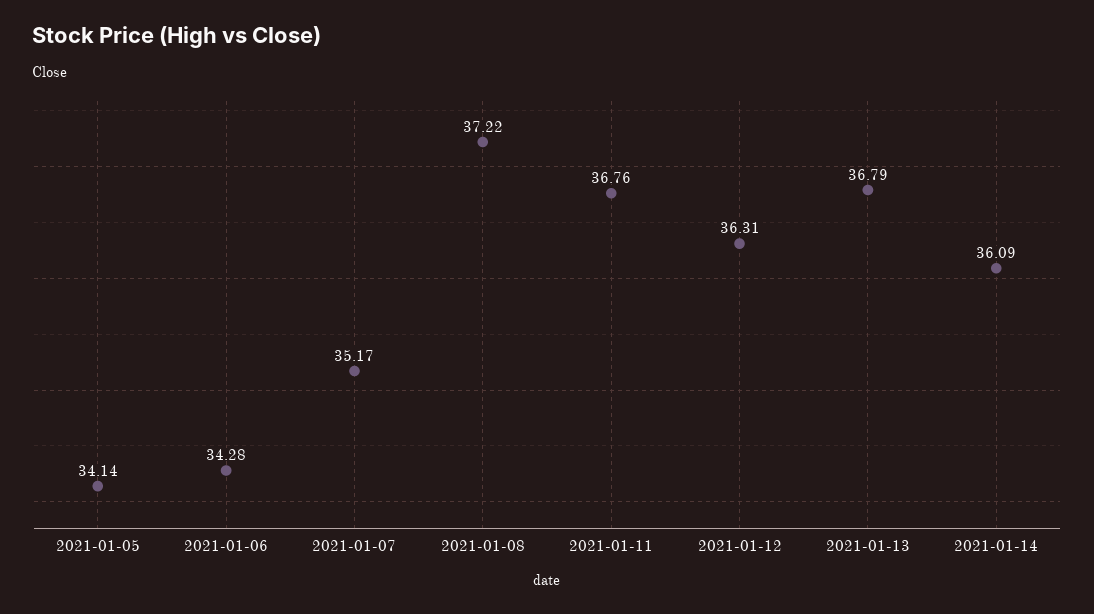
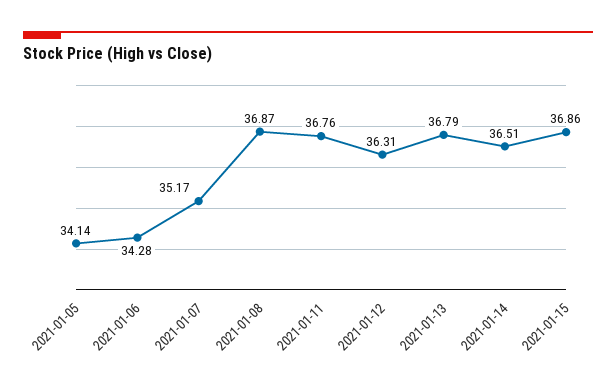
2021-01-08: 37.22 -> 36.87
2021-01-14: 36.09 -> 36.51
2021-01-15: none -> 36.86

